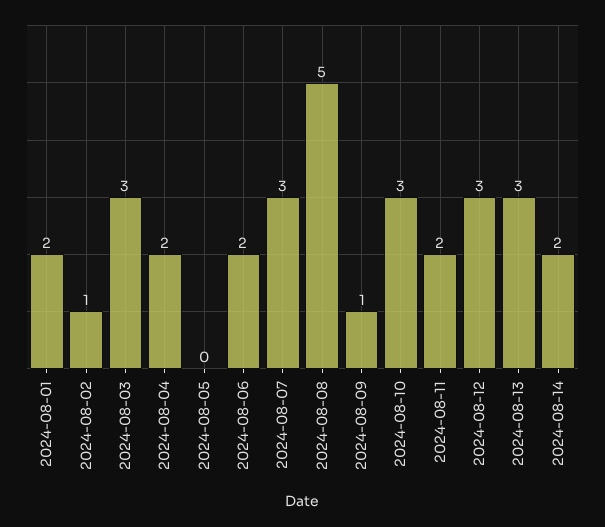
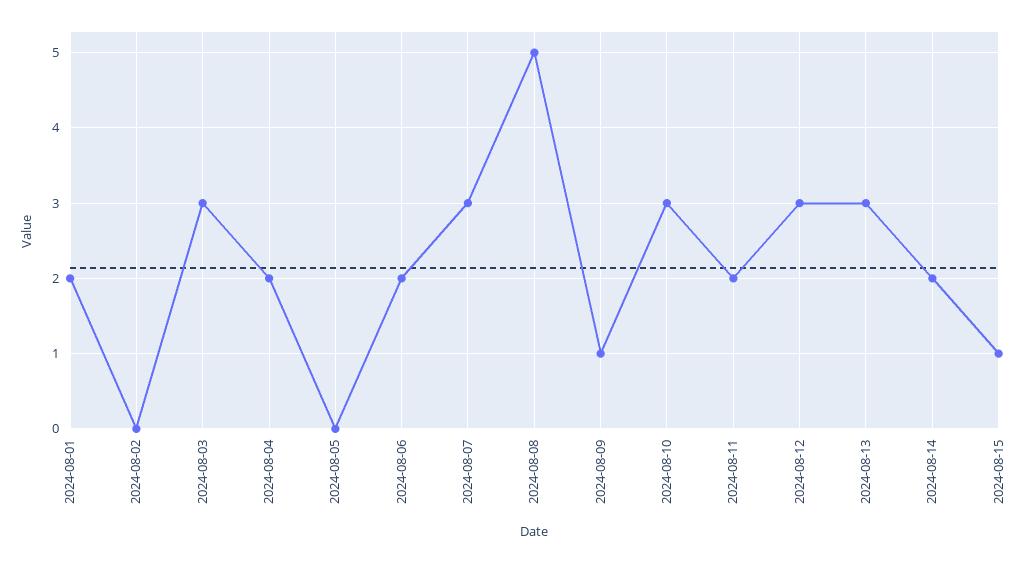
2024-08-02: 1 -> 0
2024-08-15: none -> 1

